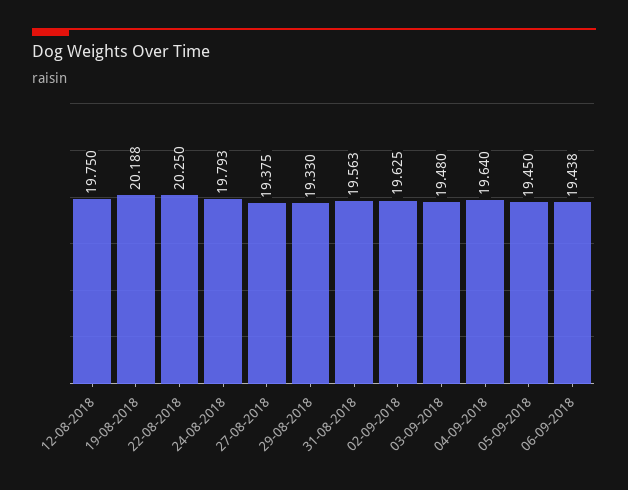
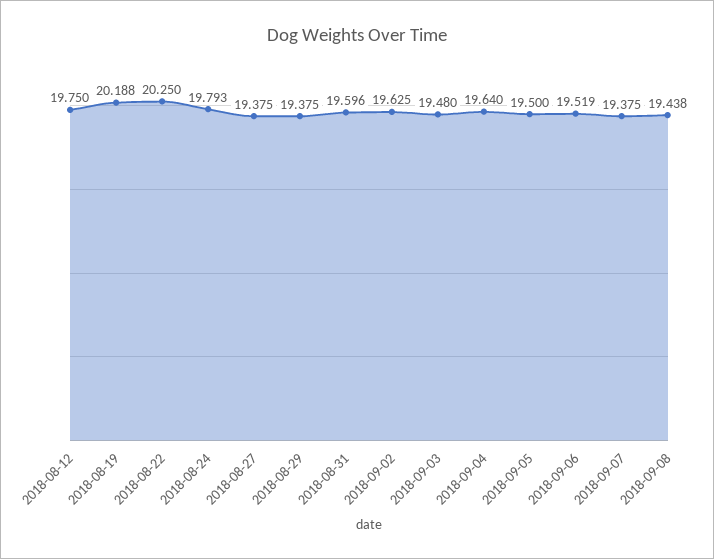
29-08-2018: 19.33 -> 19.375
31-08-2018: 19.563 -> 19.596
05-09-2018: 19.45 -> 19.5
06-09-2018: 19.438 -> 19.519
2018-09-07: none -> 19.375
2018-09-08: none -> 19.438

